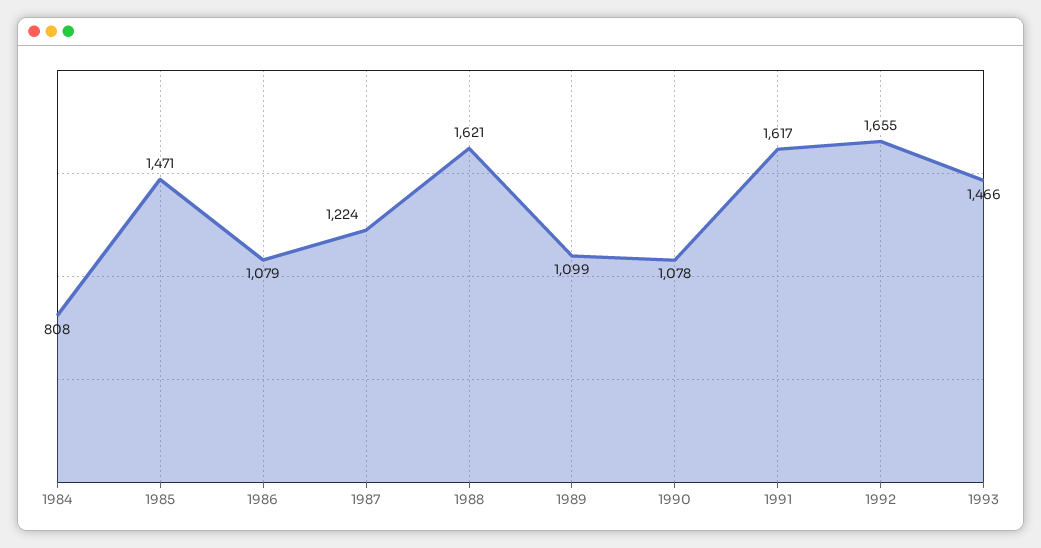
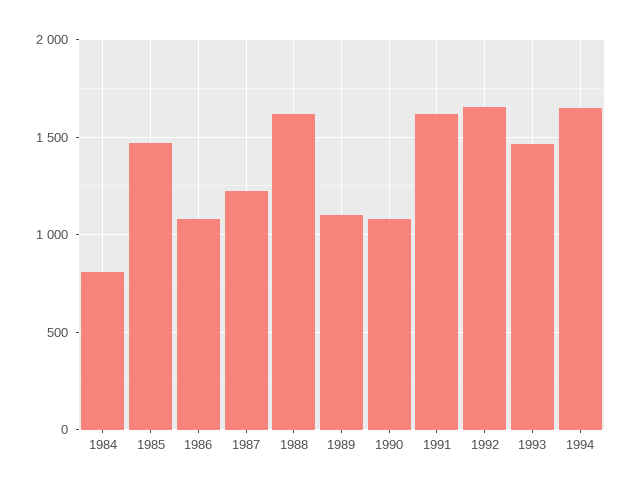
1994: none -> 1650

